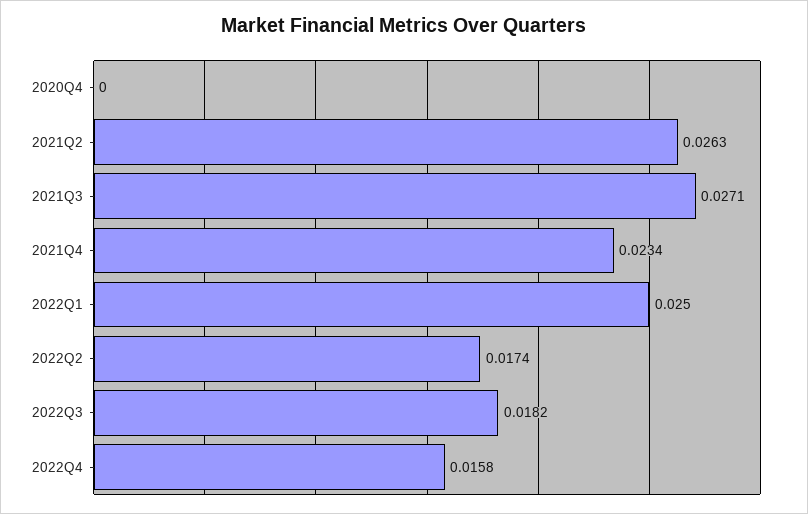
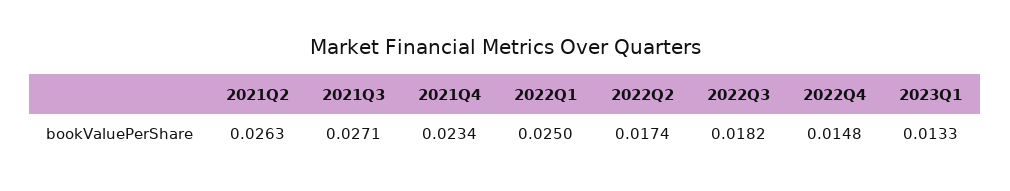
2020Q4: 0 -> none
2022Q4: 0.0158 -> 0.0148
2023Q1: none -> 0.0133

